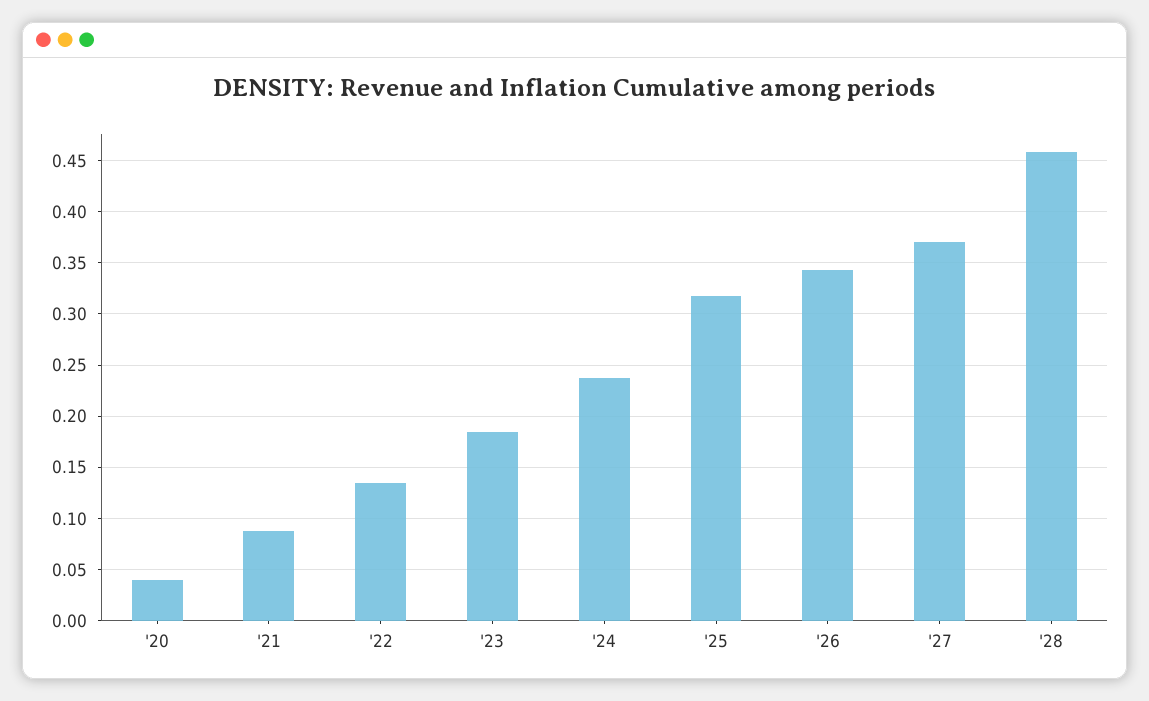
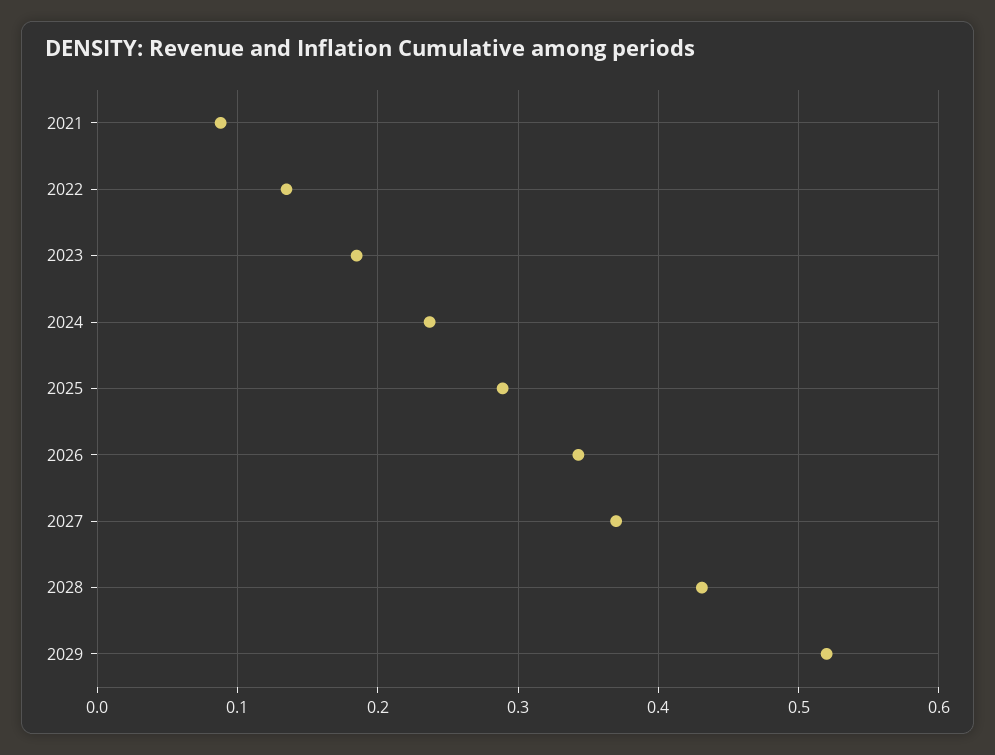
'20: 0.04 -> none
'25: 0.32 -> 0.29
'28: 0.46 -> 0.43
2029: none -> 0.52

